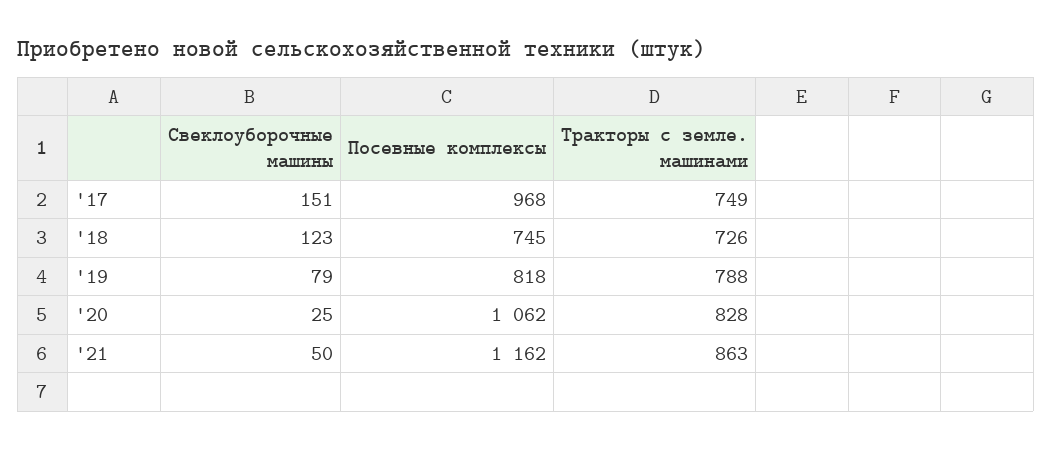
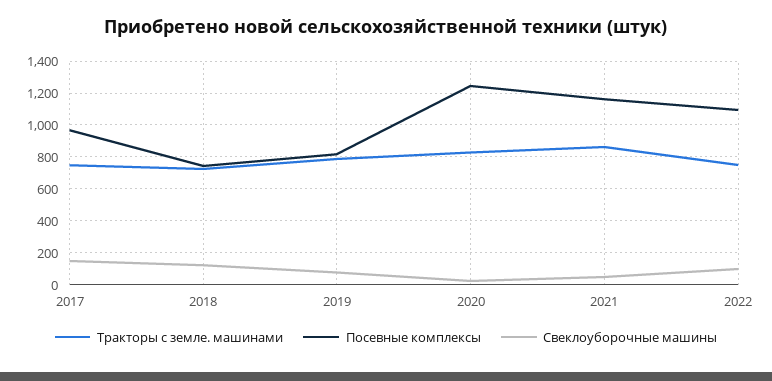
Посевные комплексы, '20: 1062 -> 1250
Тракторы с земле. машинами, 2022: none -> 750
Посевные комплексы, 2022: none -> 1100
Свеклоуборочные машины, 2022: none -> 100

